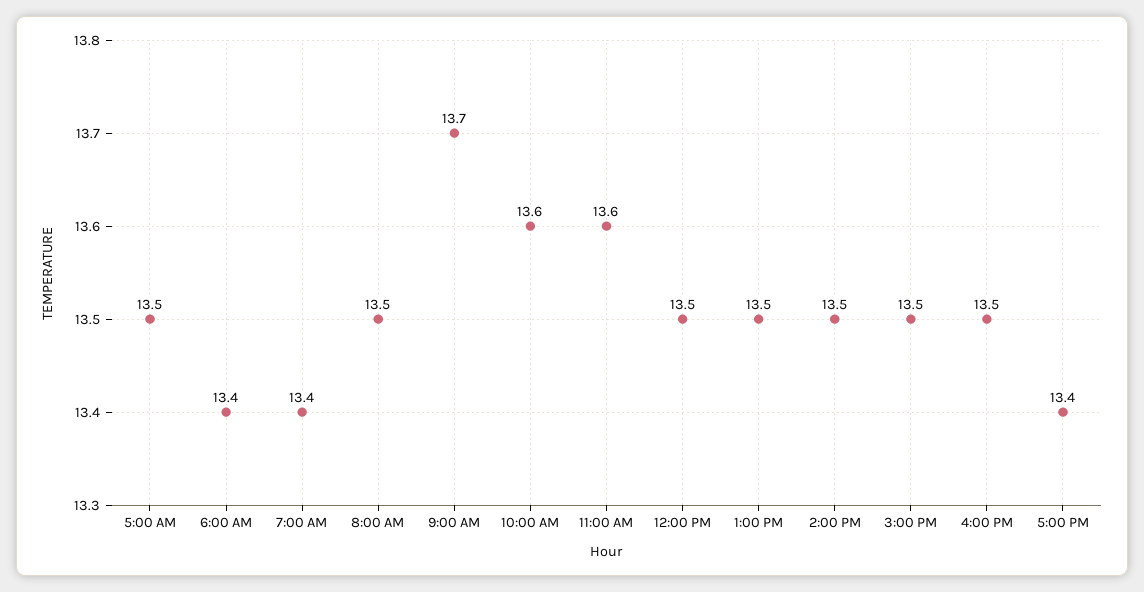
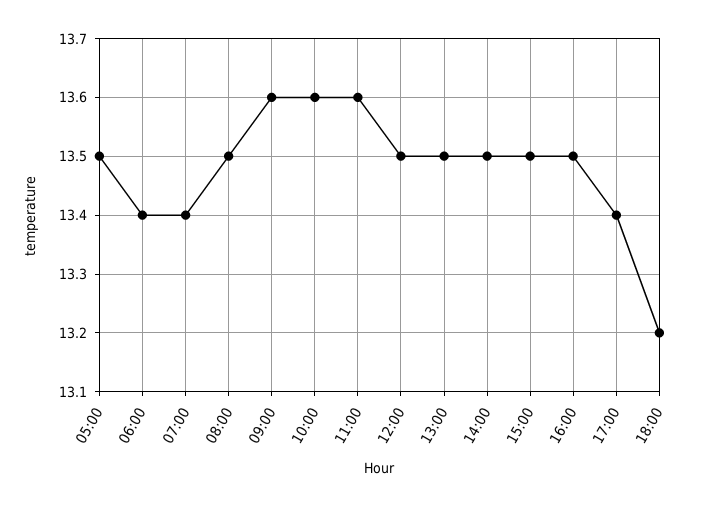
9:00 AM: 13.7 -> 13.6
18:00: none -> 13.2

